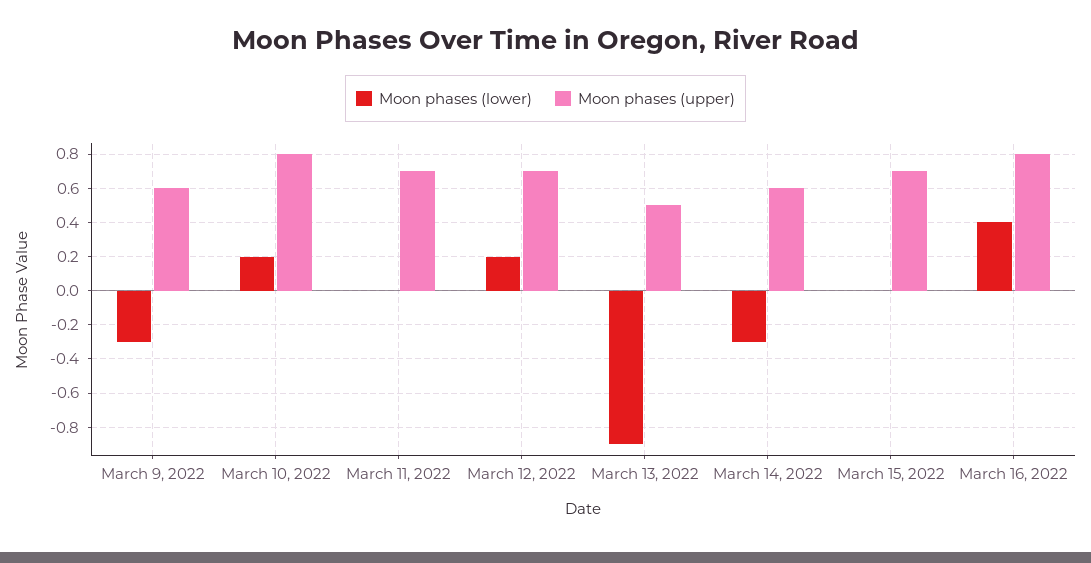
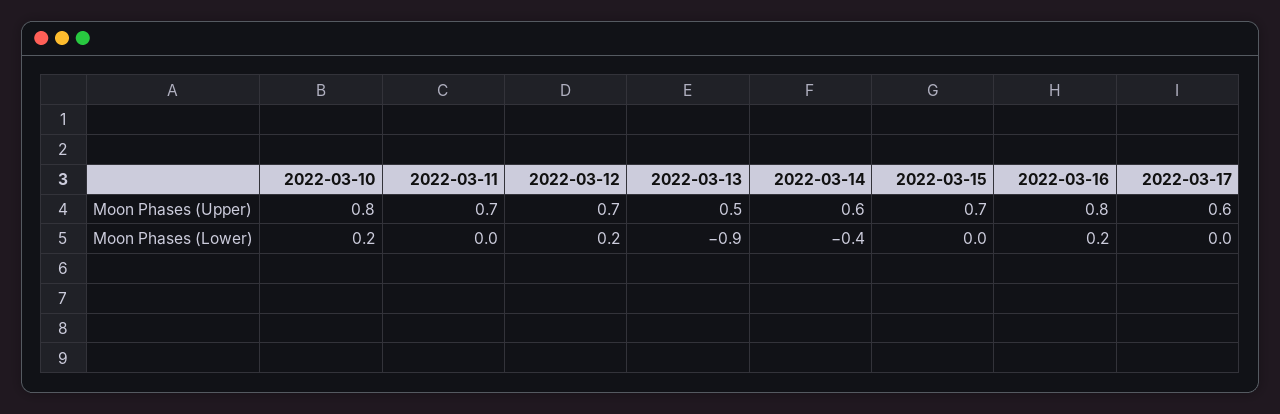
Moon phases (lower), March 9, 2022: -0.3 -> none
Moon phases (upper), March 9, 2022: 0.6 -> none
Moon phases (lower), March 14, 2022: -0.3 -> -0.4
Moon phases (lower), March 16, 2022: 0.4 -> 0.2
Moon phases (upper), 2022-03-17: none -> 0.6
Moon phases (lower), 2022-03-17: none -> 0

